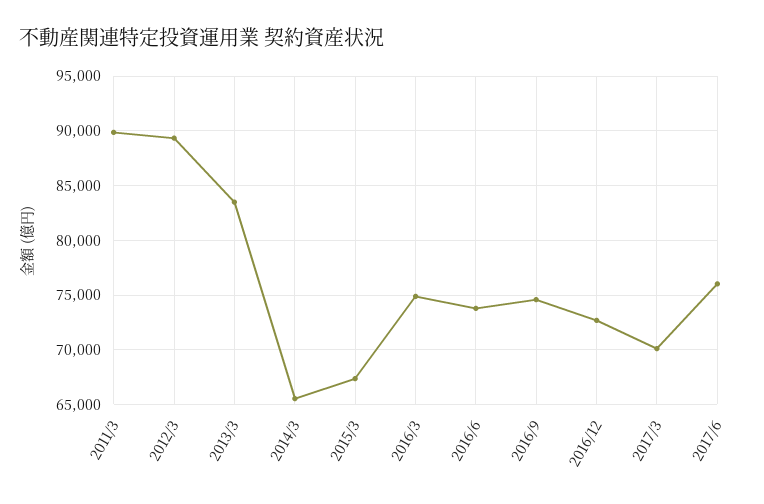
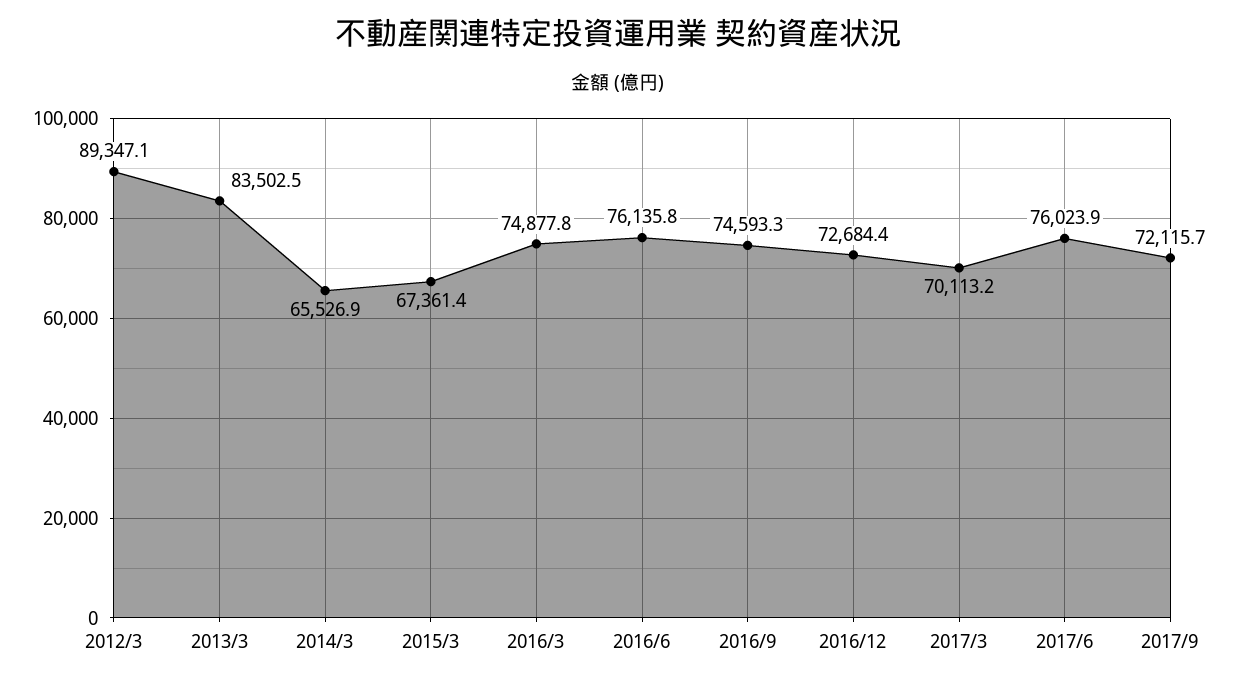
2011/3: 90000 -> none
2016/6: 74000 -> 76135.8
2017/9: none -> 72115.7

